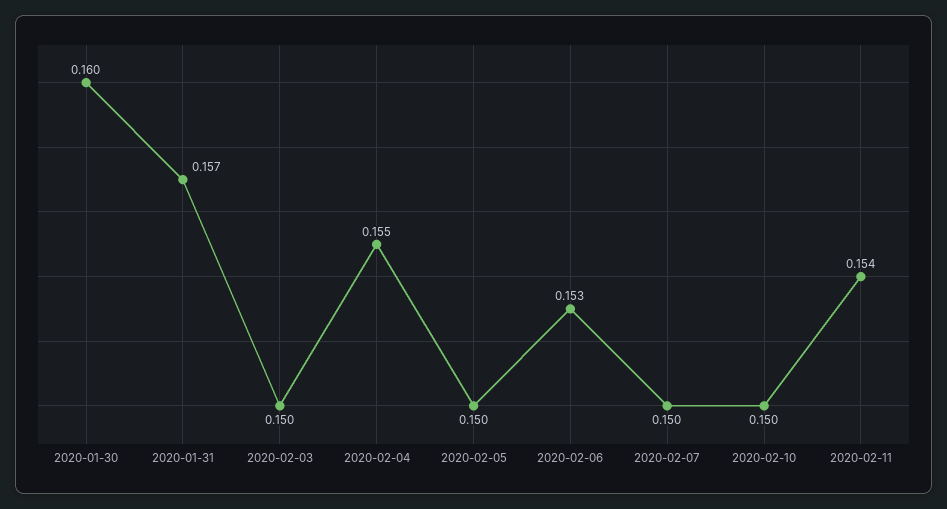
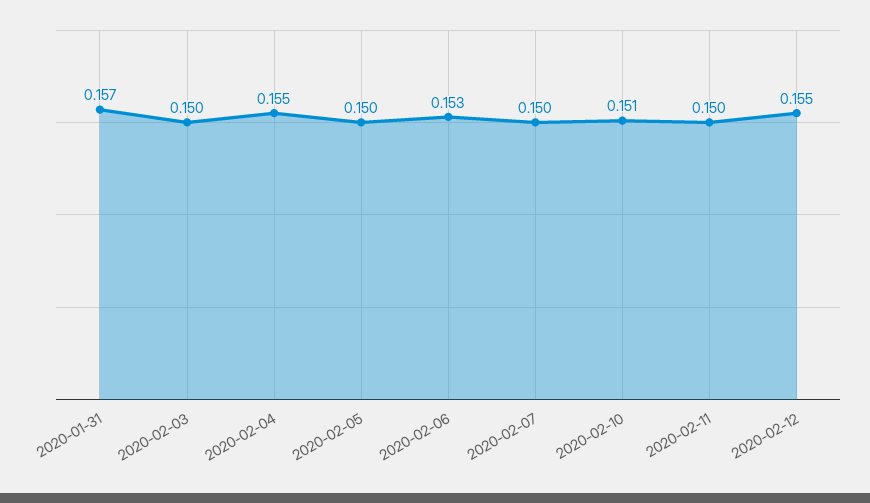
2020-01-30: 0.16 -> none
2020-02-10: 0.15 -> 0.151
2020-02-11: 0.154 -> 0.15
2020-02-12: none -> 0.155

